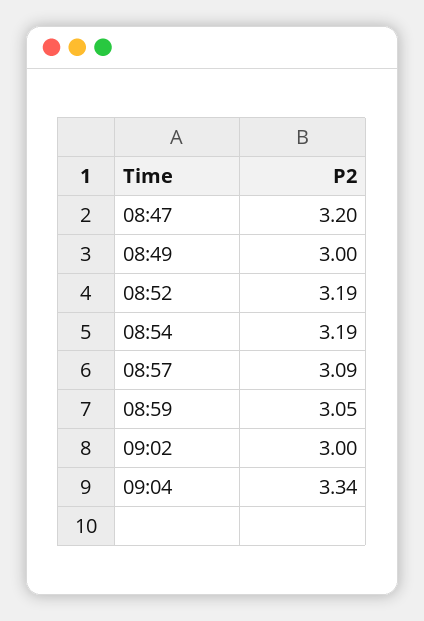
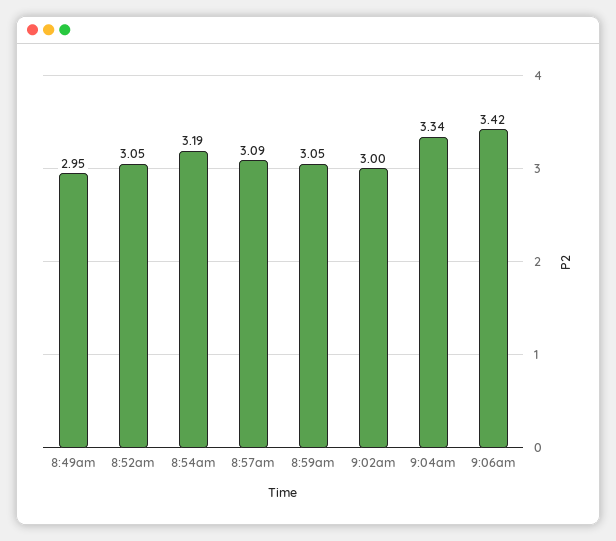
08:47: 3.2 -> none
08:49: 3 -> 2.95
08:52: 3.19 -> 3.05
9:06am: none -> 3.42

